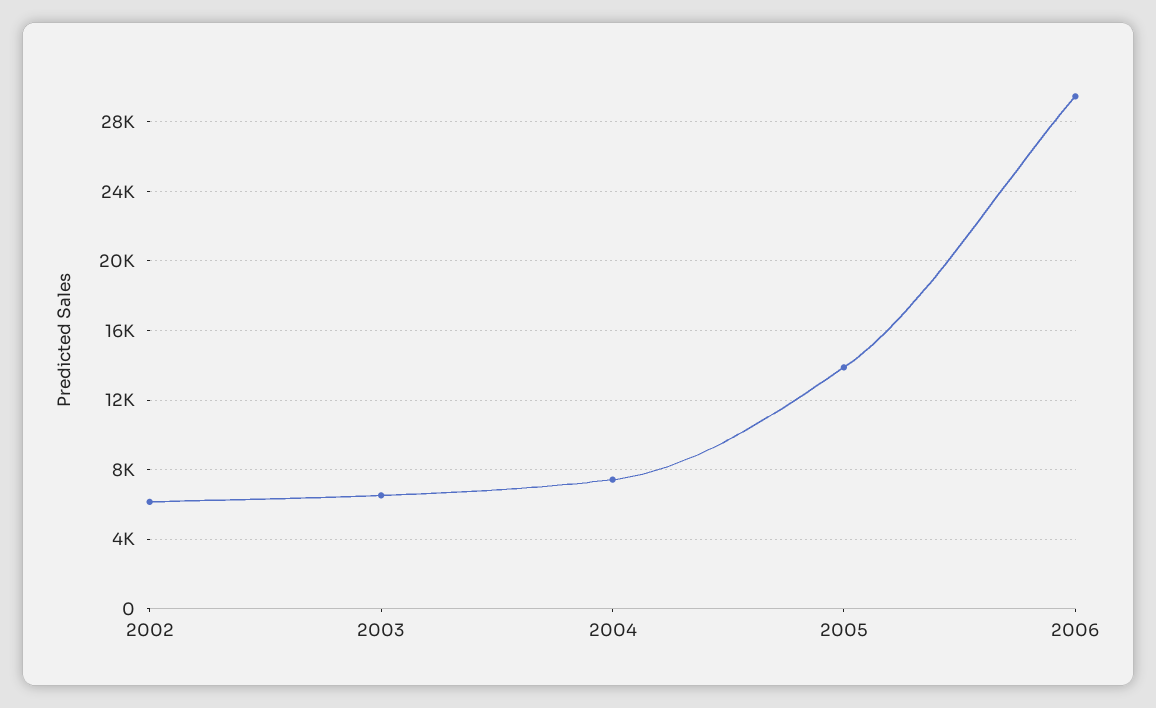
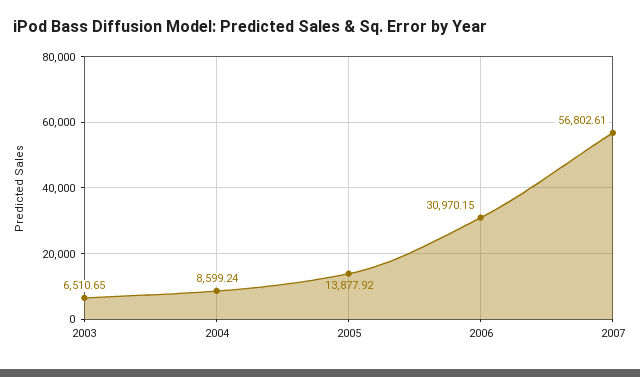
2002: 6000 -> none
2004: 7500 -> 8599.24
2006: 29500 -> 30970.15
2007: none -> 56802.61

